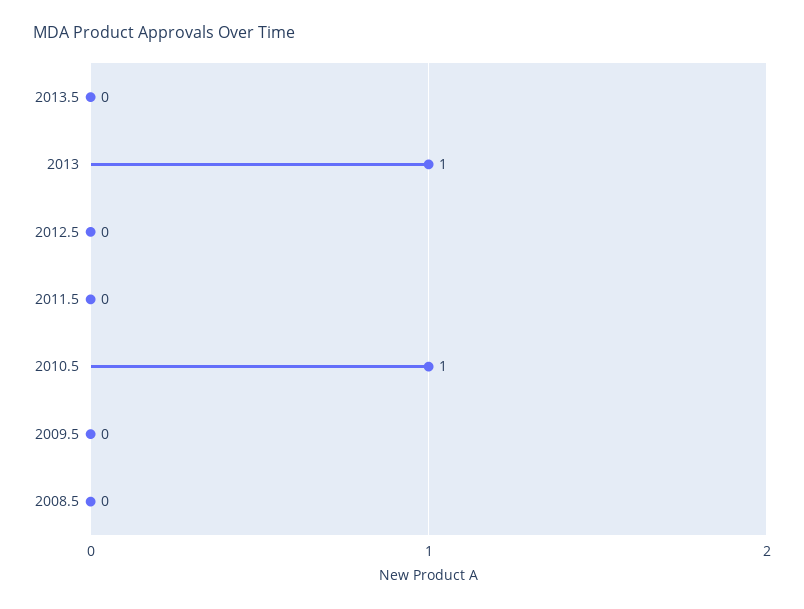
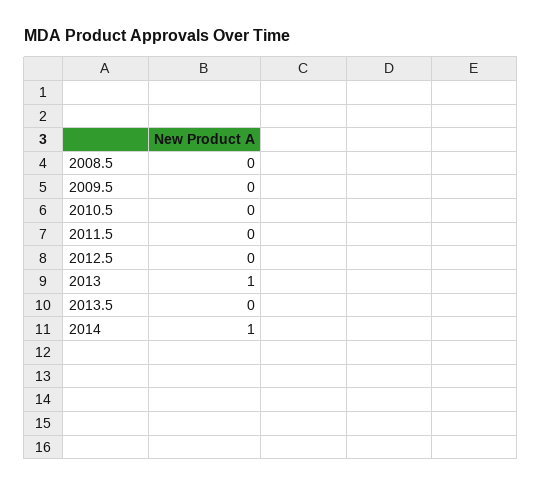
2010.5: 1 -> 0
2014: none -> 1

